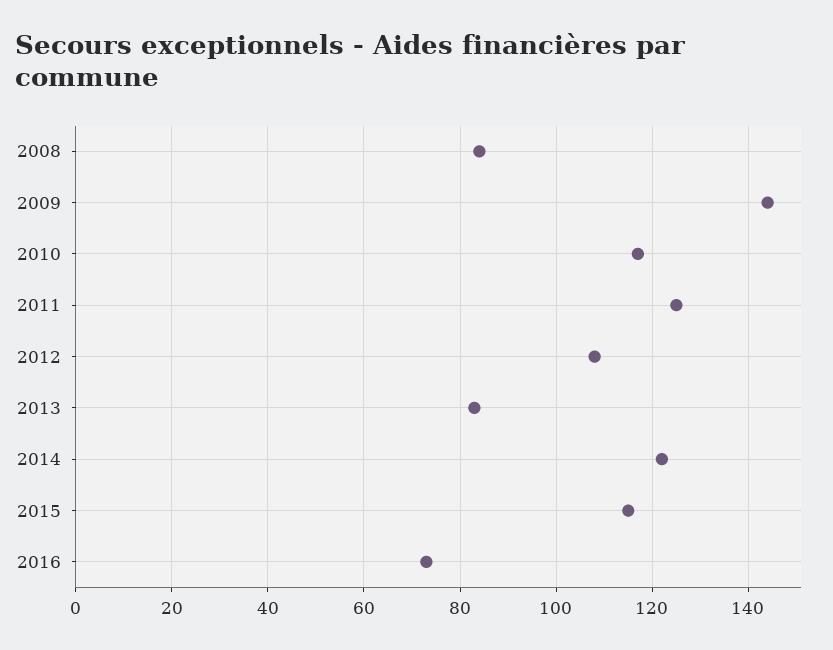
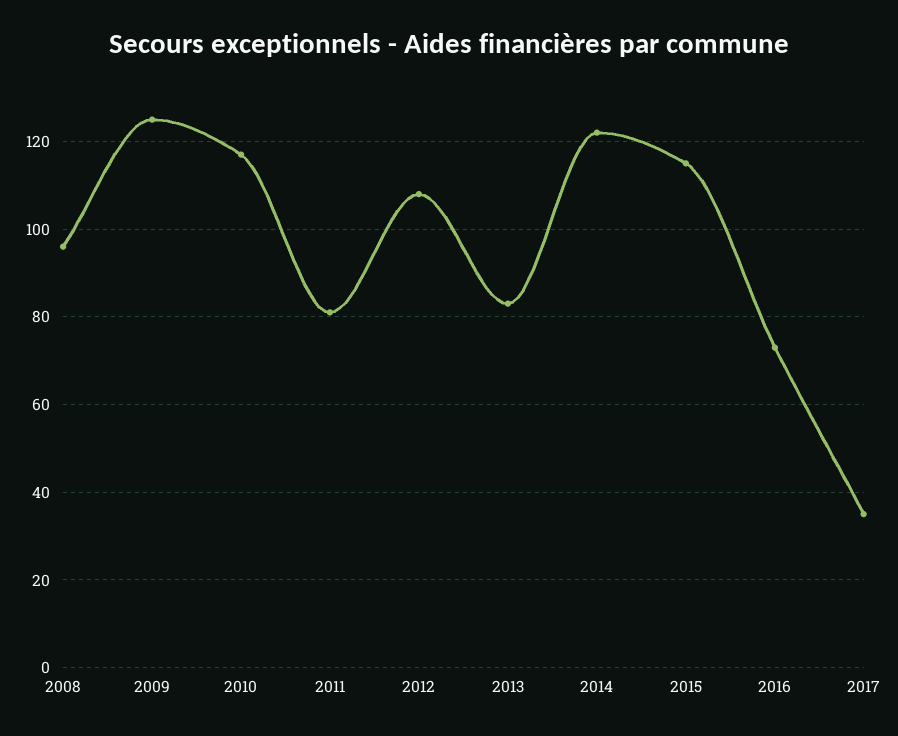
2008: 85 -> 95
2009: 145 -> 125
2011: 125 -> 80
2017: none -> 35

